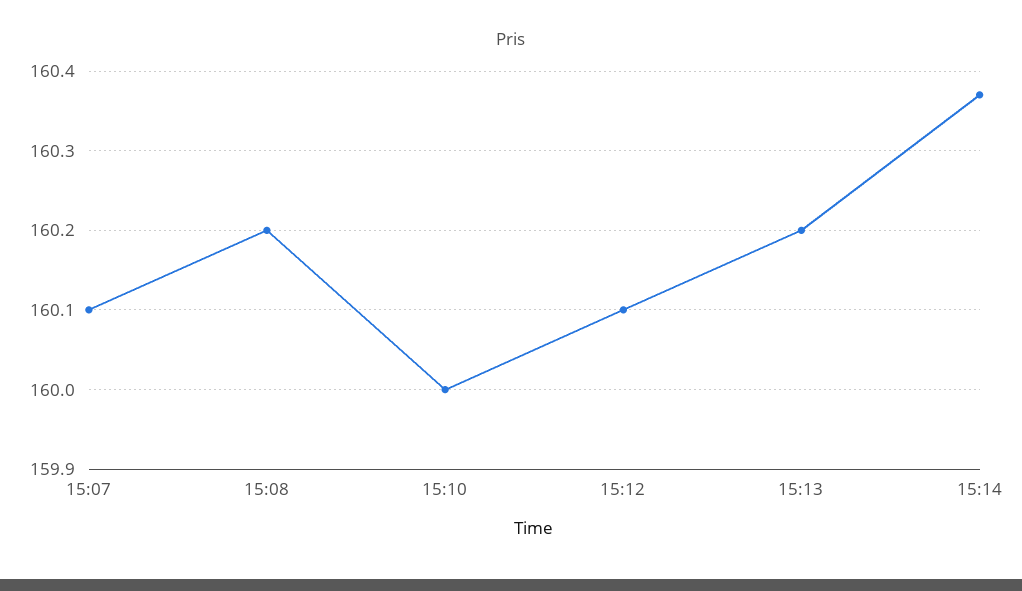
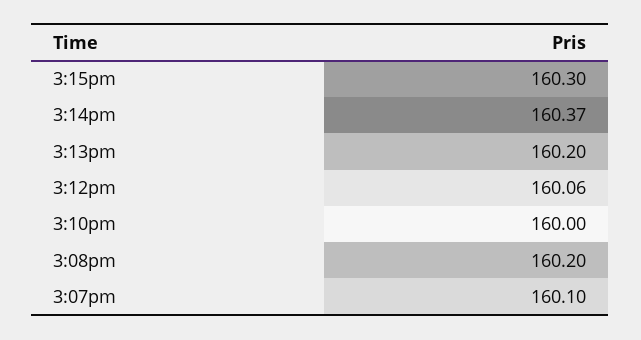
15:12: 160.1 -> 160.06
3:15pm: none -> 160.3

